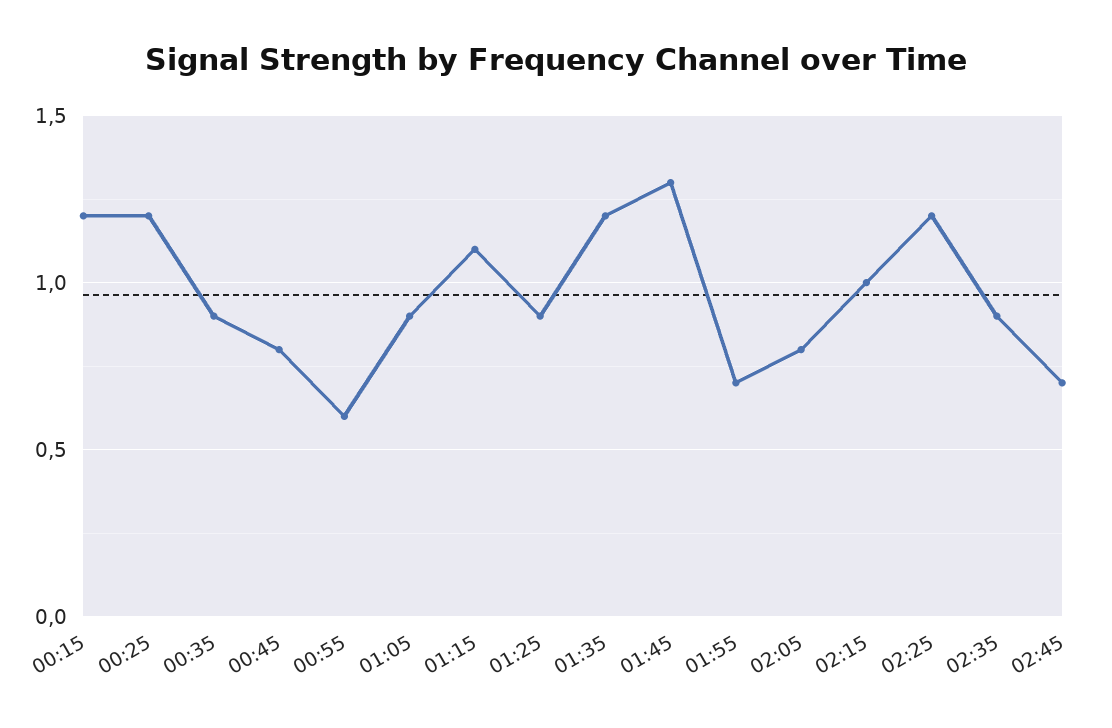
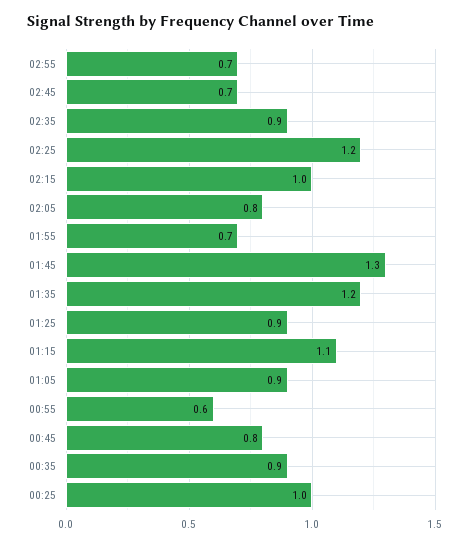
00:15: 1.2 -> none
00:25: 1.2 -> 1
02:55: none -> 0.7

